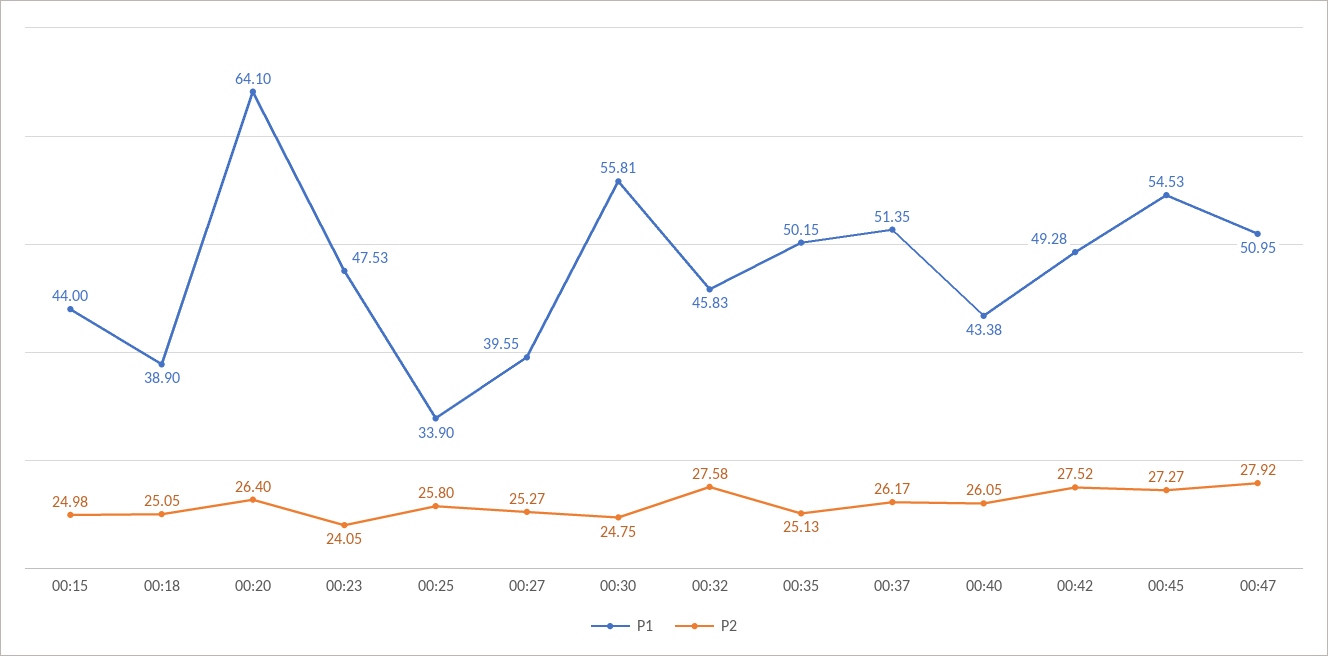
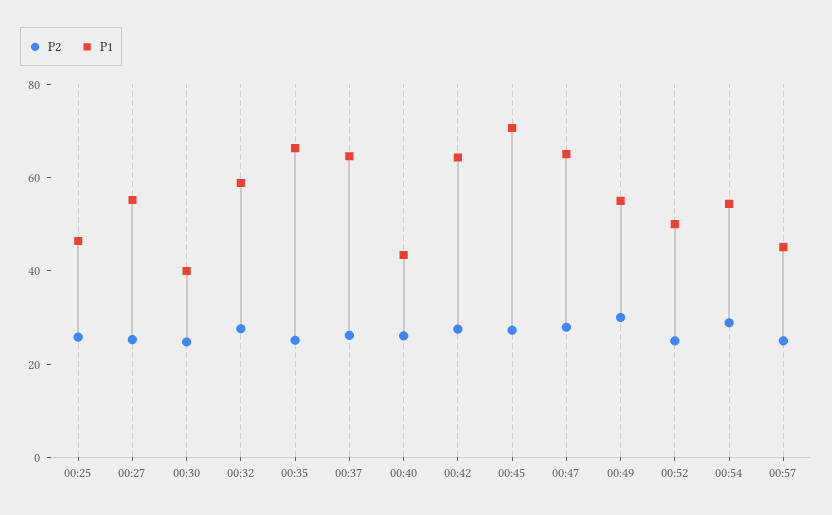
P1, 00:15: 44 -> none
P2, 00:15: 24.98 -> none
P1, 00:18: 38.9 -> none
P2, 00:18: 25.05 -> none
P1, 00:20: 64.1 -> none
P2, 00:20: 26.4 -> none
P1, 00:23: 47.53 -> none
P2, 00:23: 24.05 -> none
P1, 00:25: 33.9 -> 45
P1, 00:27: 39.55 -> 55
P1, 00:30: 55.81 -> 40
P1, 00:32: 45.83 -> 60
P1, 00:35: 50.15 -> 65
P1, 00:37: 51.35 -> 65
P1, 00:42: 49.28 -> 65
P1, 00:45: 54.53 -> 70
P1, 00:47: 50.95 -> 65
P2, 00:49: none -> 30
P1, 00:49: none -> 55
P2, 00:52: none -> 25
P1, 00:52: none -> 50
P2, 00:54: none -> 30
P1, 00:54: none -> 55
P2, 00:57: none -> 25
P1, 00:57: none -> 45

